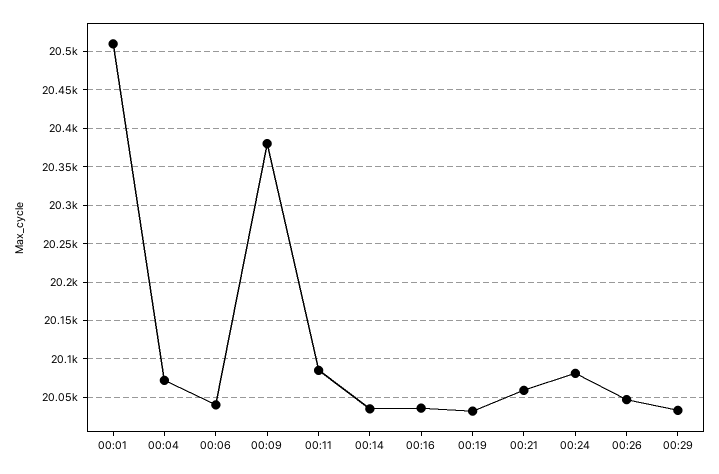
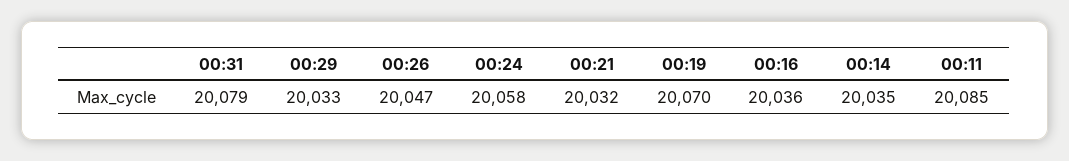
00:01: 20510 -> none
00:04: 20070 -> none
00:06: 20040 -> none
00:09: 20380 -> none
00:19: 20030 -> 20070
00:21: 20060 -> 20032
00:24: 20080 -> 20058
00:31: none -> 20079

